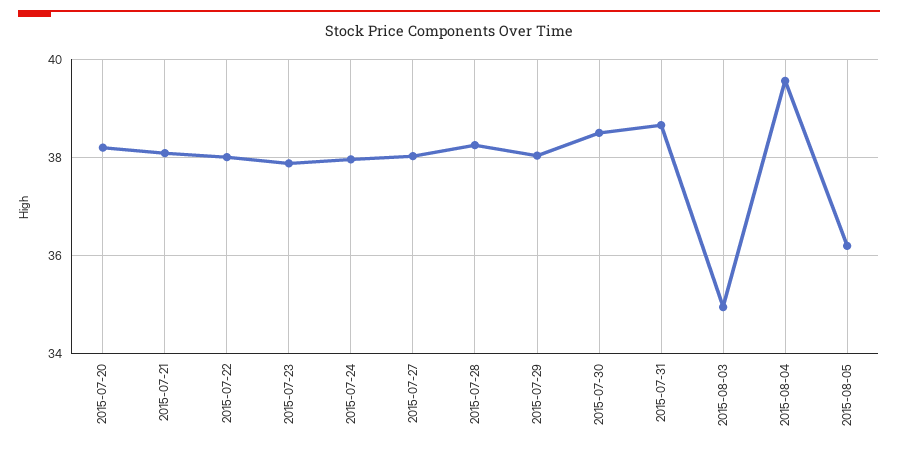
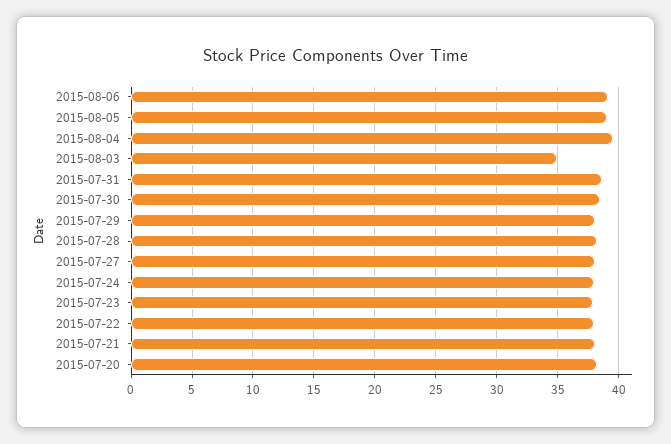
2015-08-05: 36.2 -> 39
2015-08-06: none -> 39

